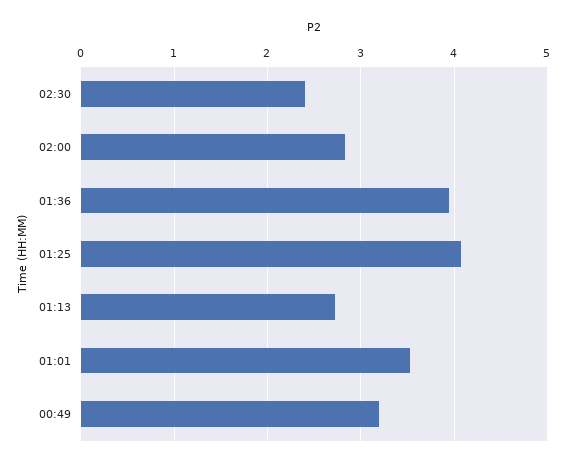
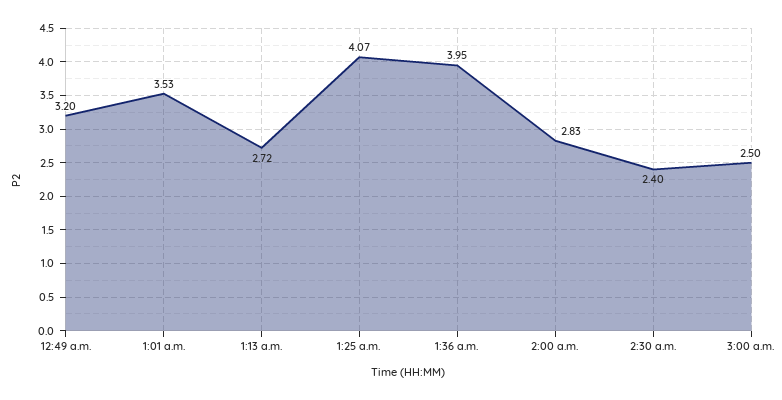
3:00 a.m.: none -> 2.5

